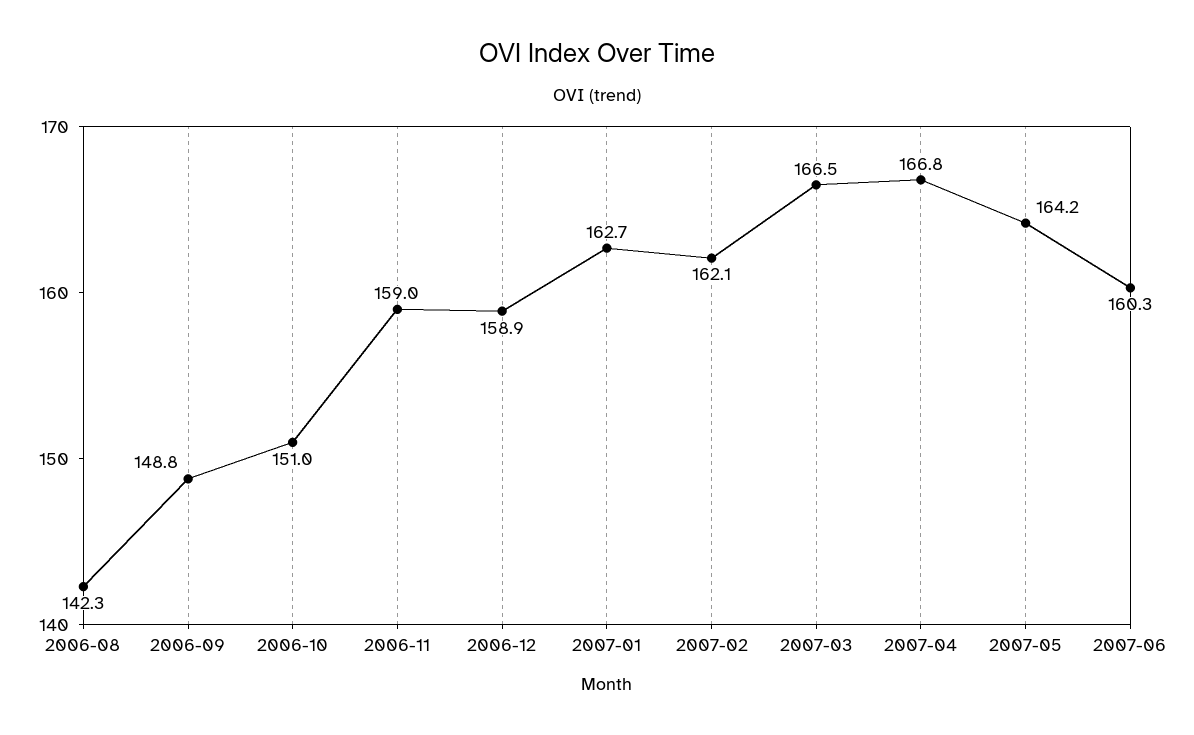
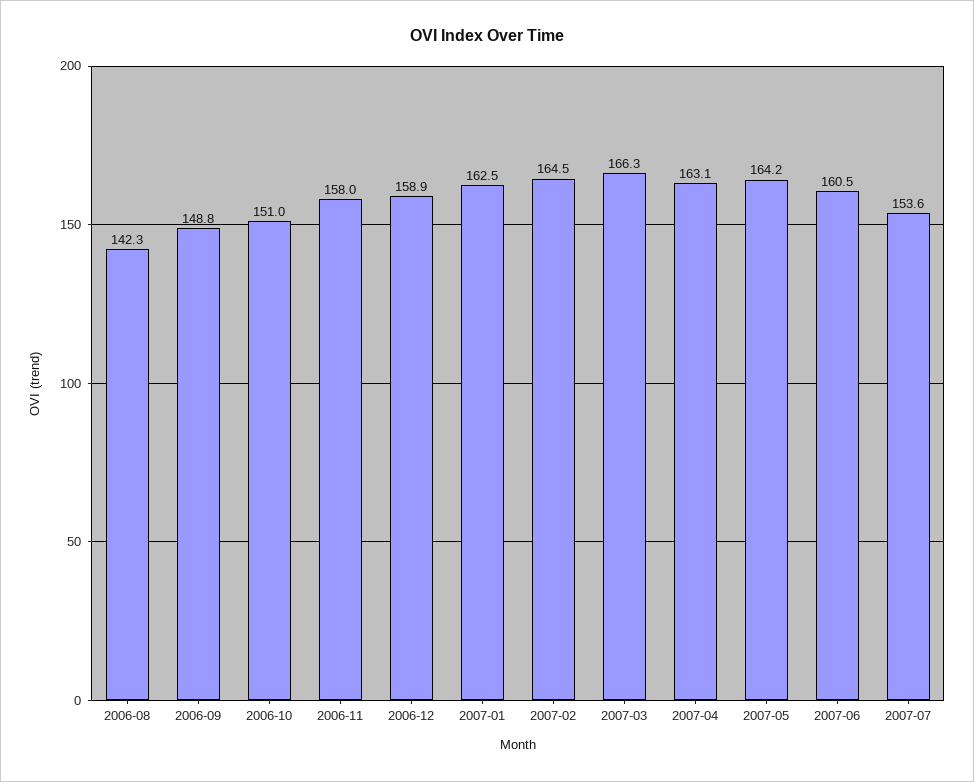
2006-11: 159 -> 158
2007-01: 162.7 -> 162.5
2007-02: 162.1 -> 164.5
2007-03: 166.5 -> 166.3
2007-04: 166.8 -> 163.1
2007-06: 160.3 -> 160.5
2007-07: none -> 153.6

